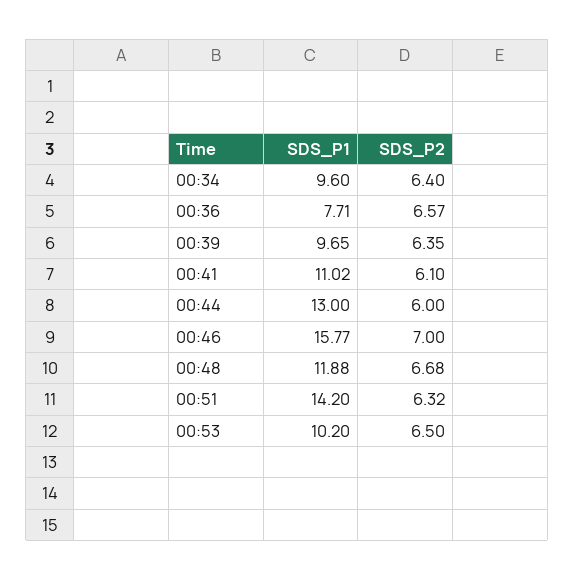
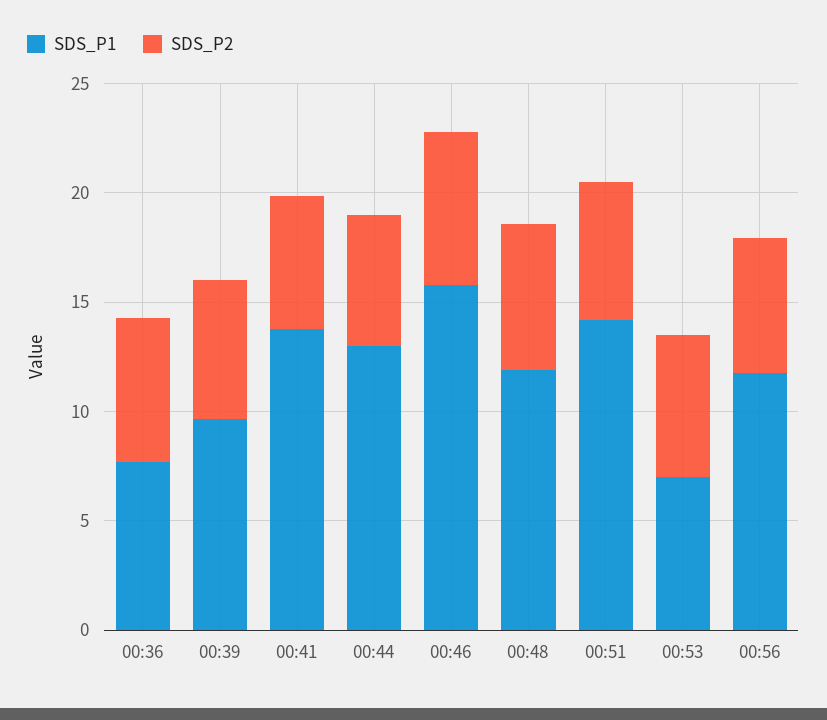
SDS_P1, 00:34: 9.6 -> none
SDS_P2, 00:34: 6.4 -> none
SDS_P1, 00:41: 11.02 -> 14
SDS_P1, 00:53: 10.2 -> 7
SDS_P1, 00:56: none -> 12
SDS_P2, 00:56: none -> 6

